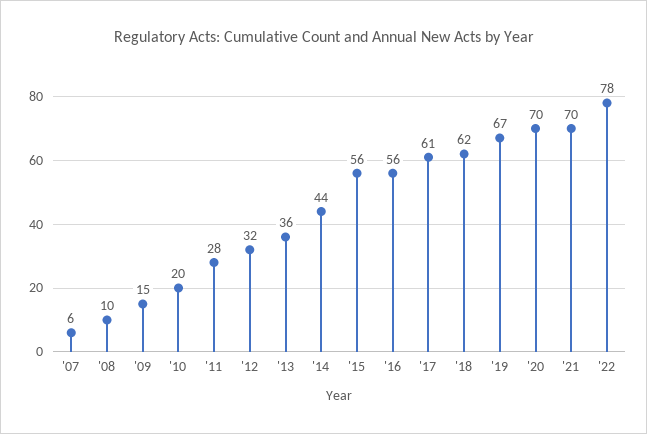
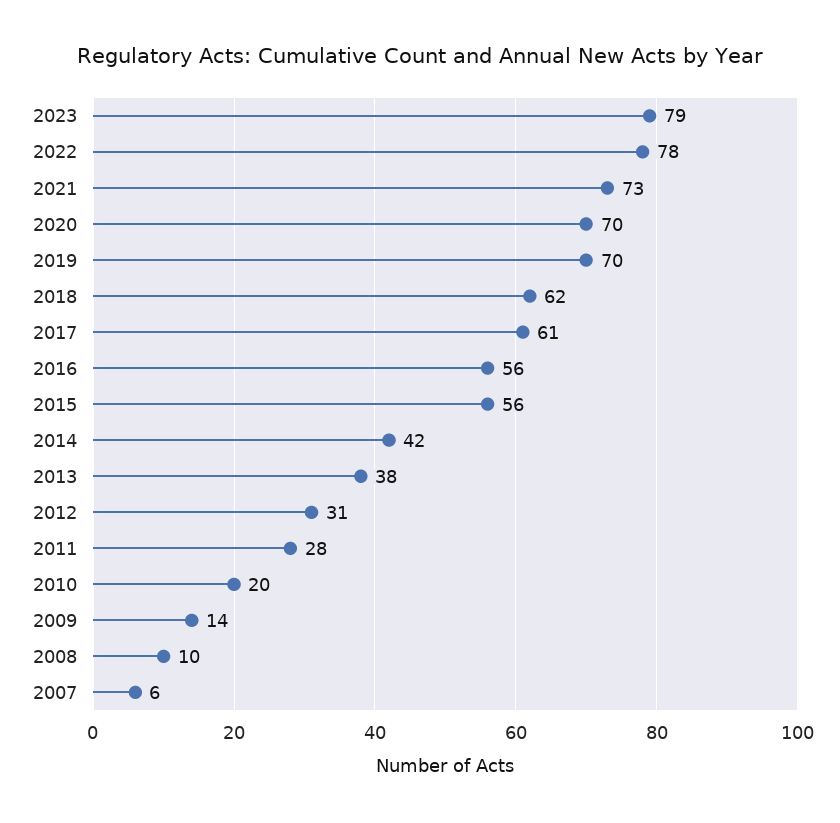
'09: 15 -> 14
'12: 32 -> 31
'13: 36 -> 38
'14: 44 -> 42
'19: 67 -> 70
'21: 70 -> 73
2023: none -> 79

